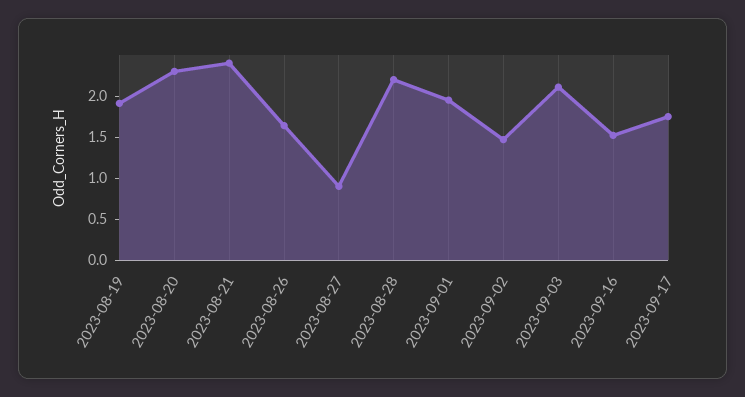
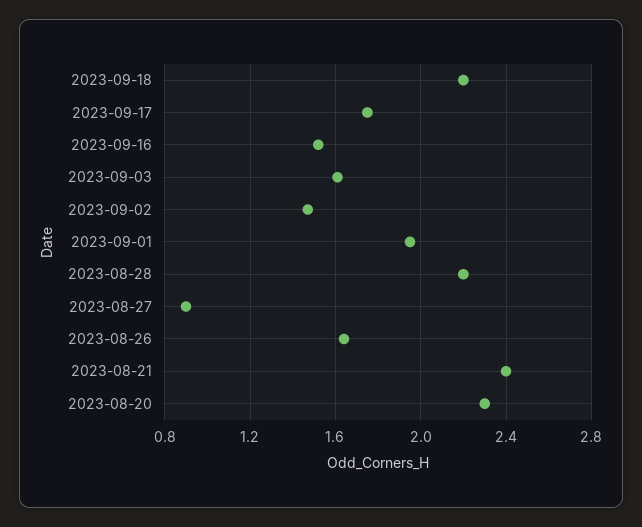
2023-08-19: 1.9 -> none
2023-09-03: 2.1 -> 1.6
2023-09-18: none -> 2.2

